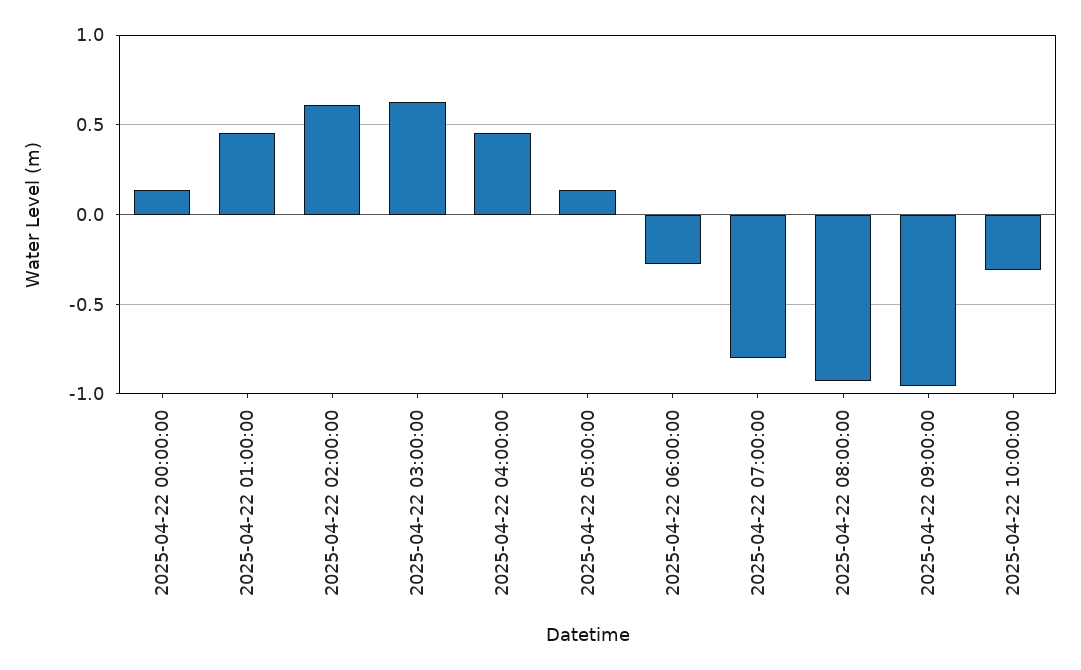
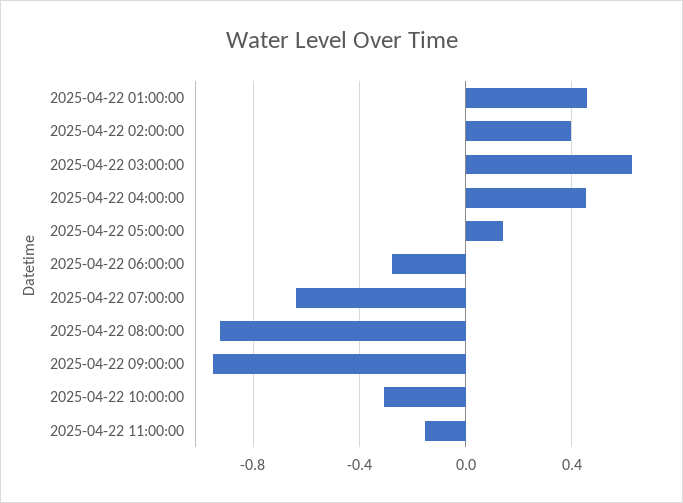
2025-04-22 00:00:00: 0.15 -> none
2025-04-22 02:00:00: 0.6 -> 0.4
2025-04-22 07:00:00: -0.8 -> -0.65
2025-04-22 11:00:00: none -> -0.15

